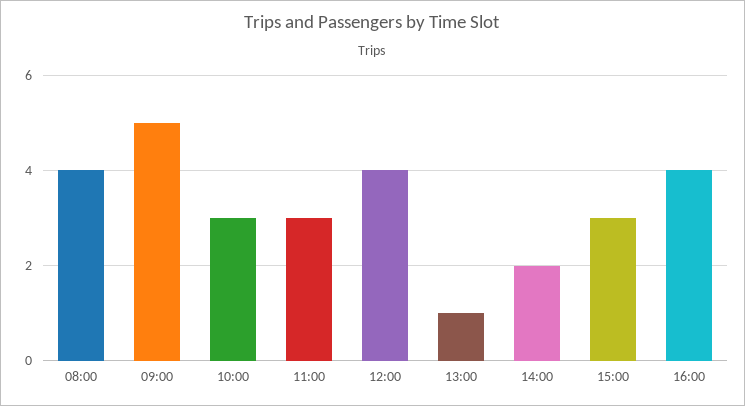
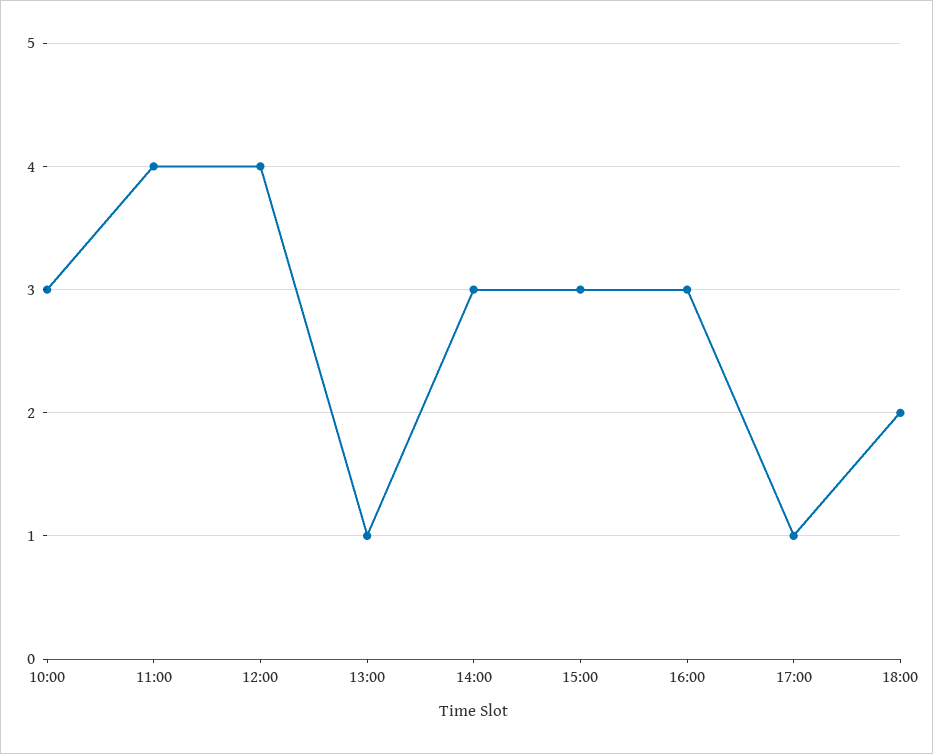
08:00: 4 -> none
09:00: 5 -> none
11:00: 3 -> 4
14:00: 2 -> 3
16:00: 4 -> 3
17:00: none -> 1
18:00: none -> 2

